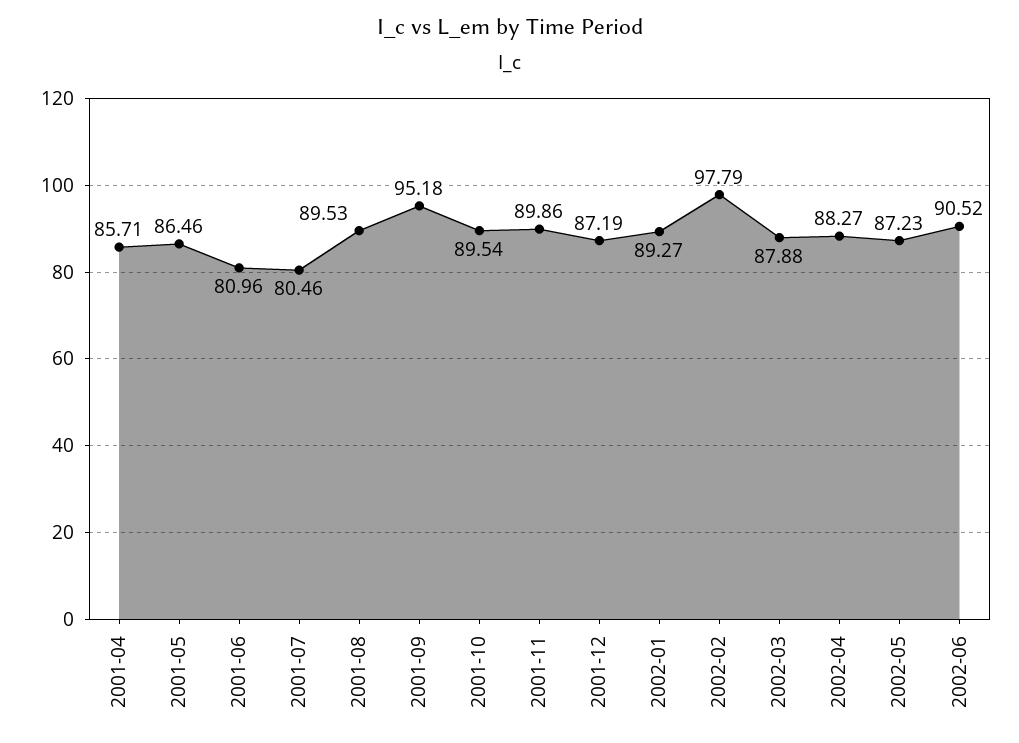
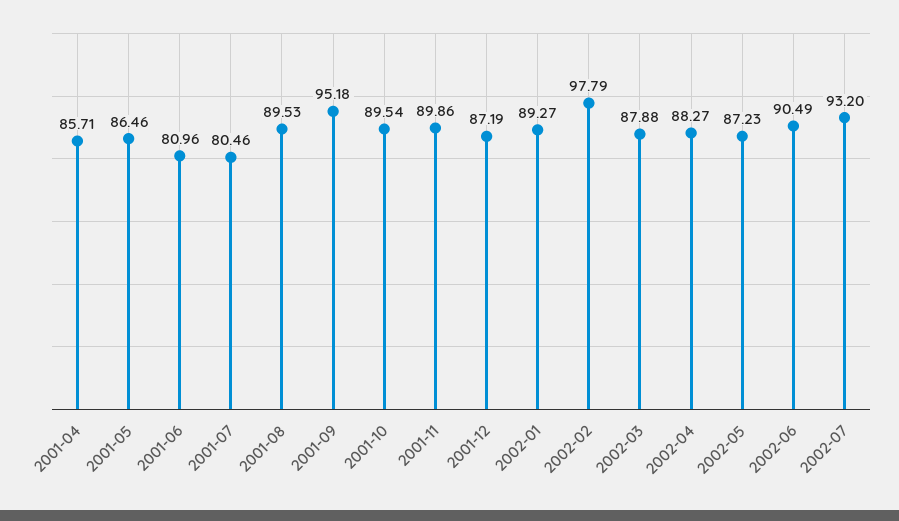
2002-06: 90.52 -> 90.49
2002-07: none -> 93.2

